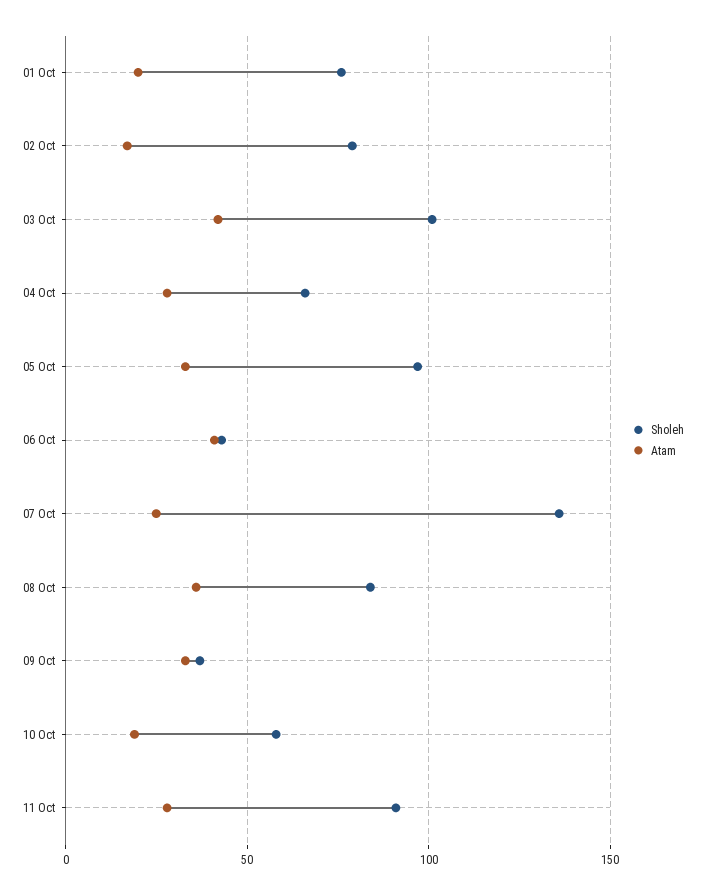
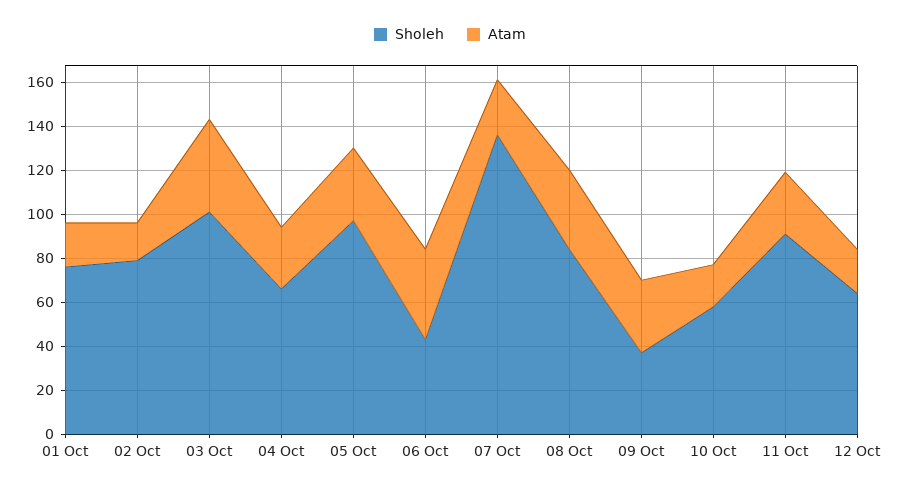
Sholeh, 12 Oct: none -> 65
Atam, 12 Oct: none -> 20

